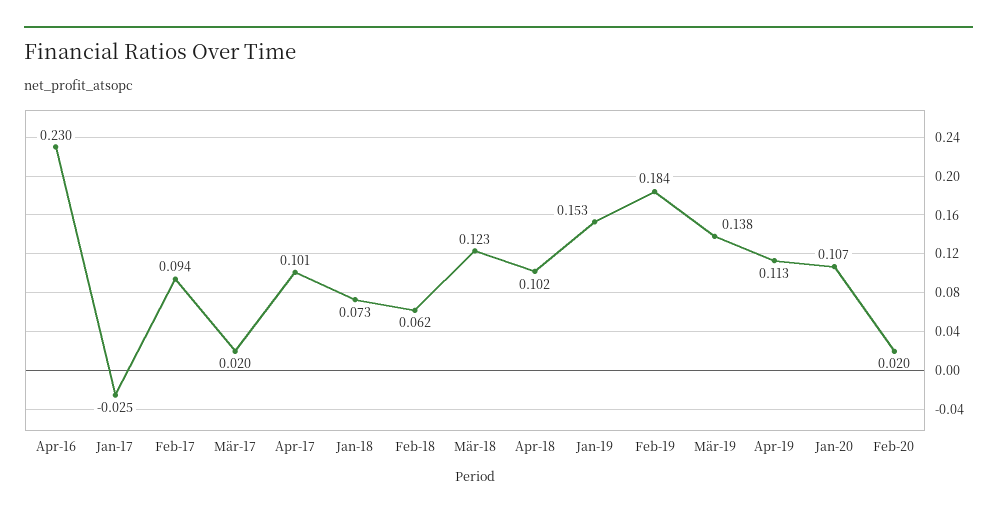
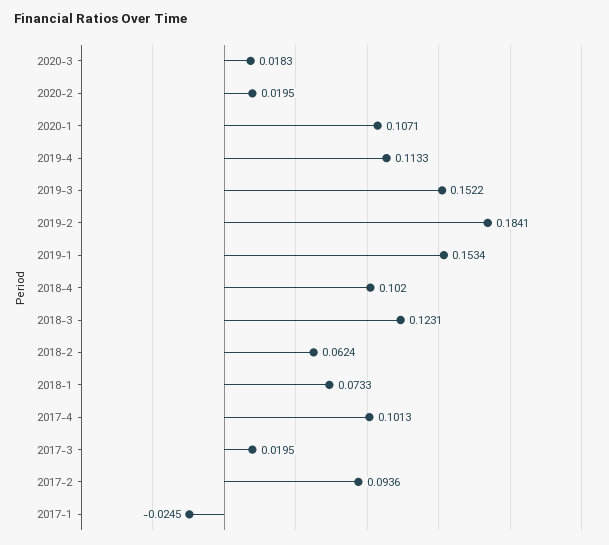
Apr-16: 0.23 -> none
Mär-19: 0.138 -> 0.1522
2020-3: none -> 0.0183

